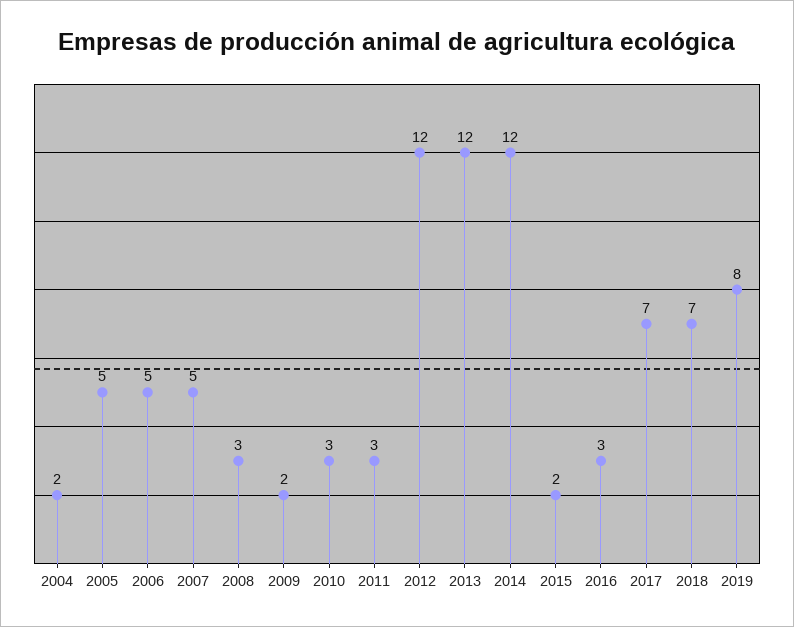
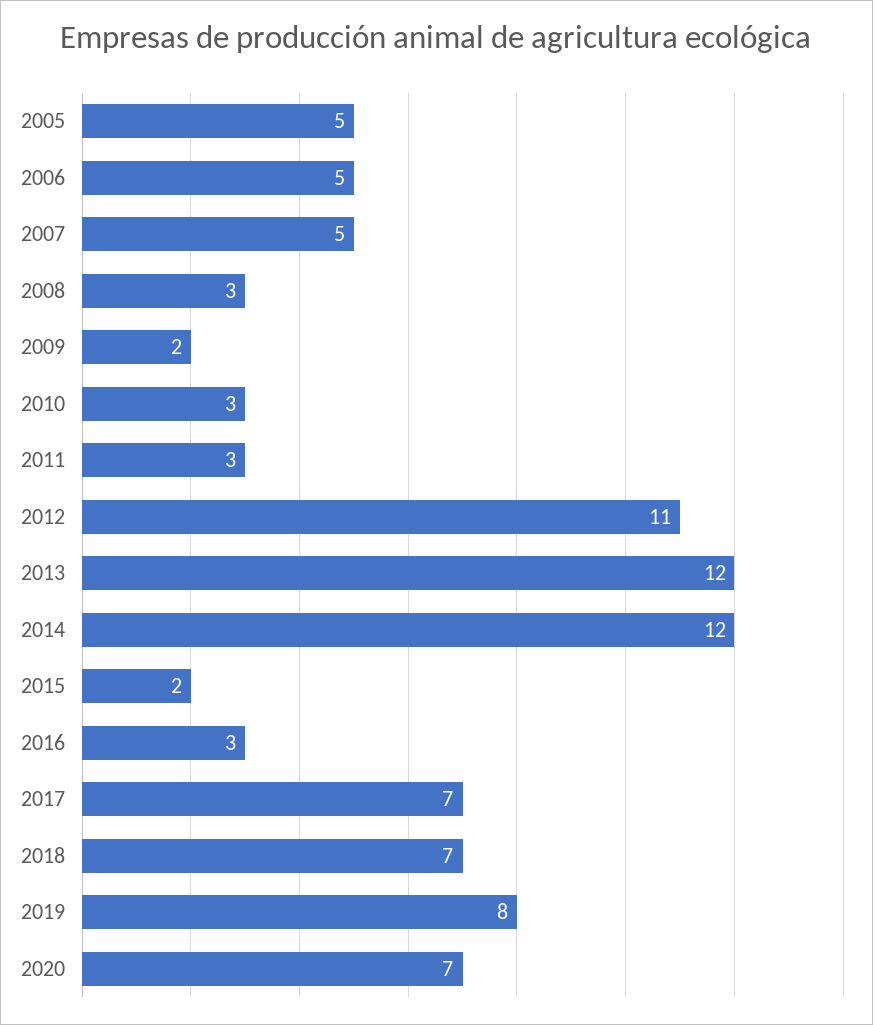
2004: 2 -> none
2012: 12 -> 11
2020: none -> 7

